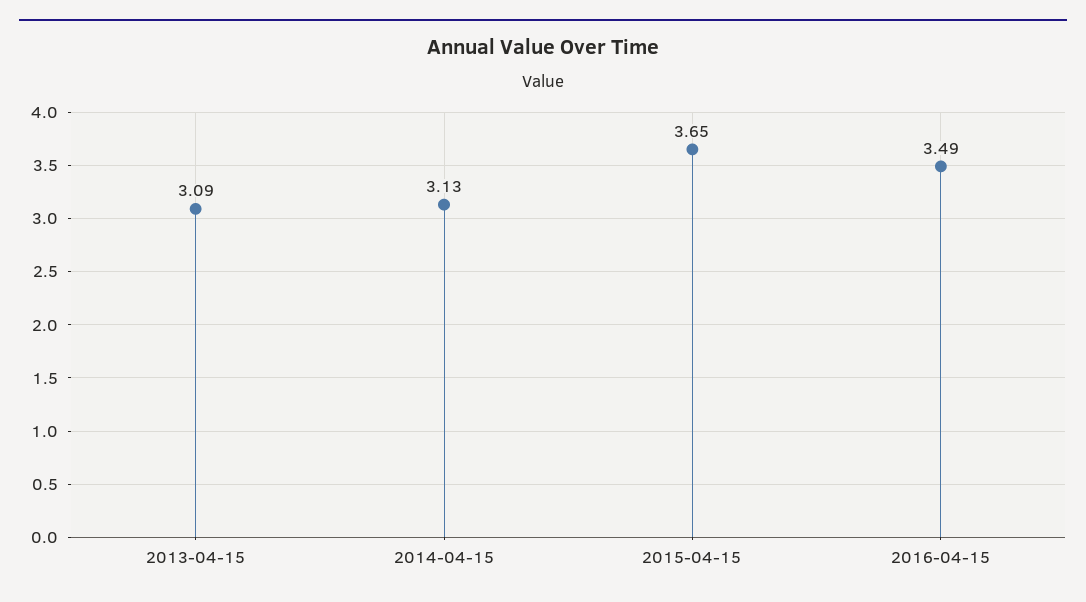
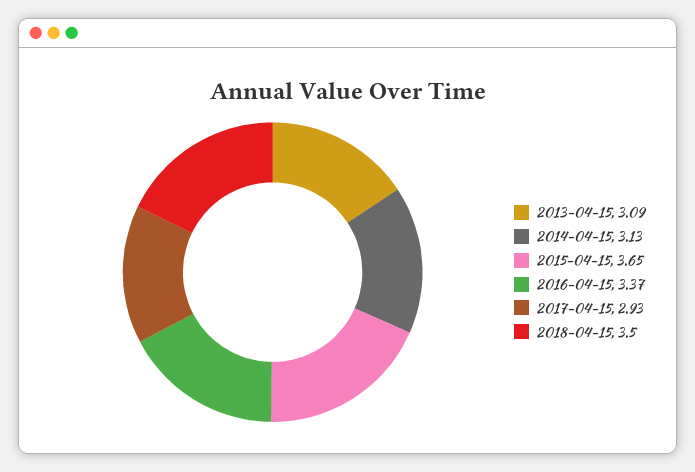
2016-04-15: 3.49 -> 3.37
2017-04-15: none -> 2.93
2018-04-15: none -> 3.5

